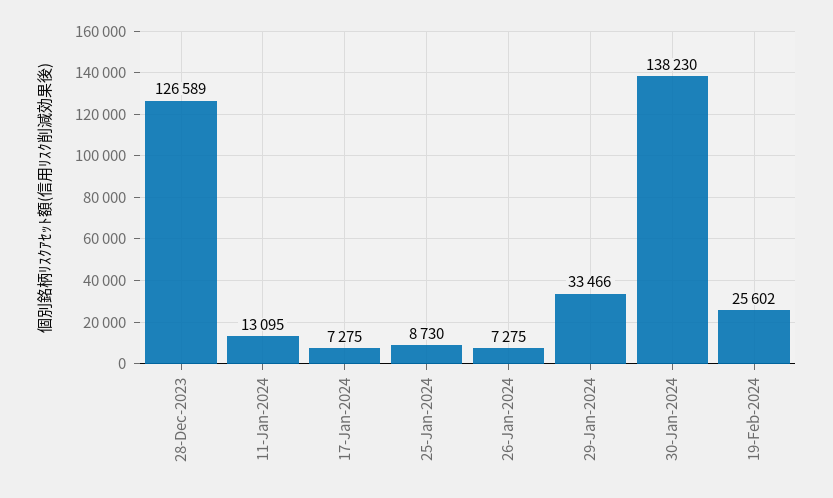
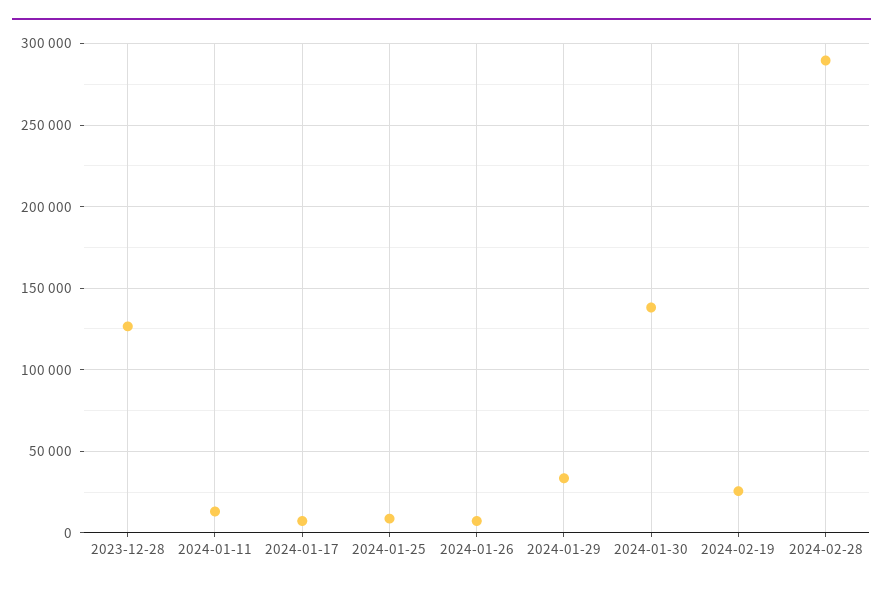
2024-02-28: none -> 290000

